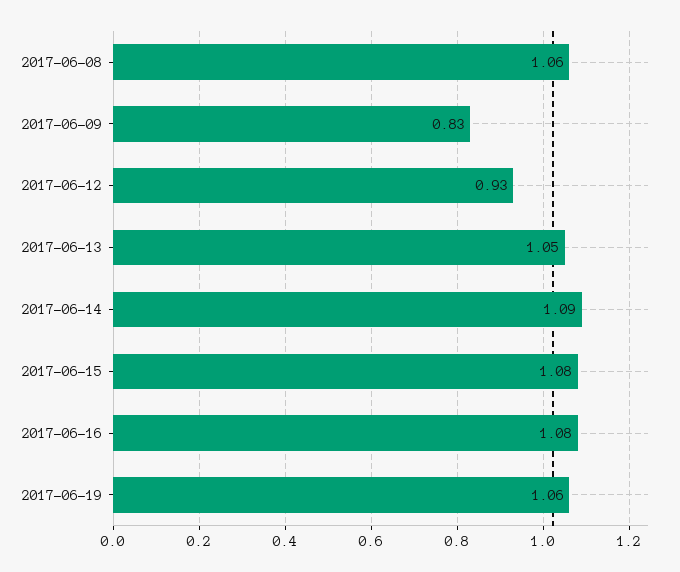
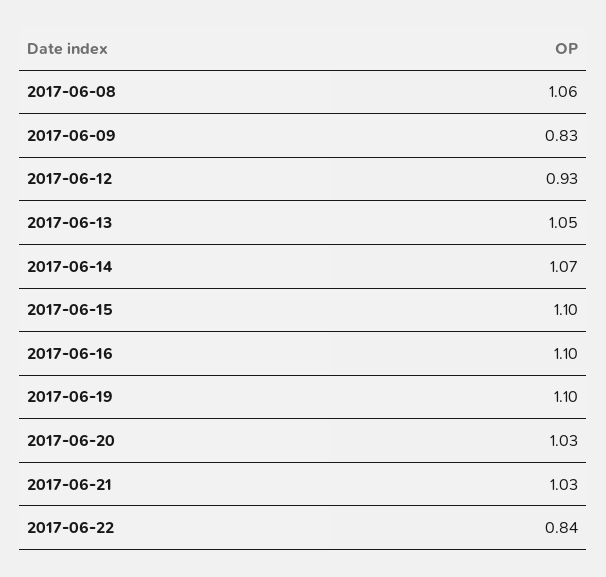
2017-06-14: 1.09 -> 1.07
2017-06-15: 1.08 -> 1.1
2017-06-16: 1.08 -> 1.1
2017-06-19: 1.06 -> 1.1
2017-06-20: none -> 1.03
2017-06-21: none -> 1.03
2017-06-22: none -> 0.84

